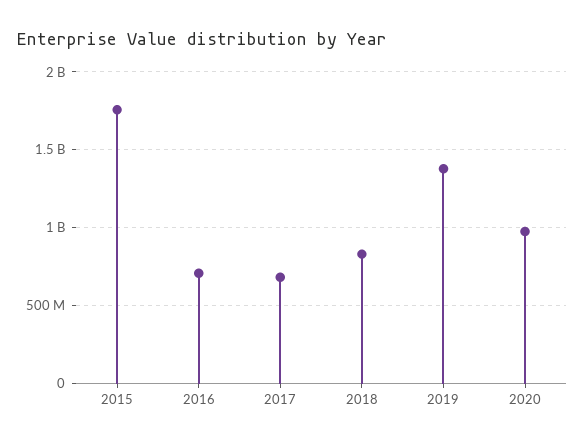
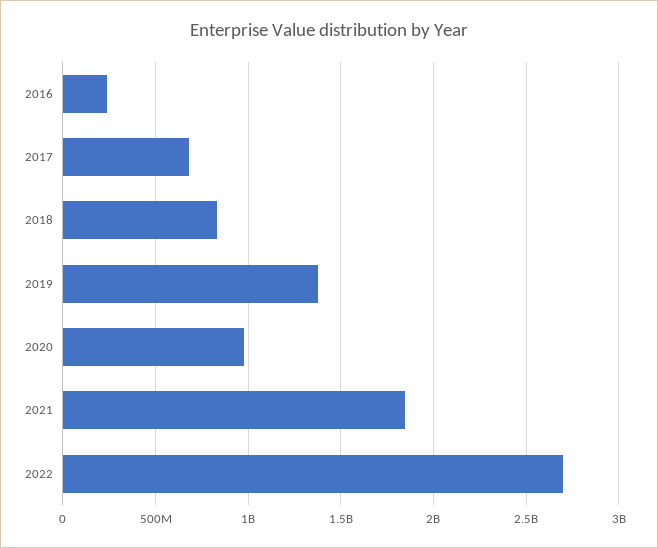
2015: 1750000000 -> none
2016: 700000000 -> 250000000
2021: none -> 1850000000
2022: none -> 2700000000

